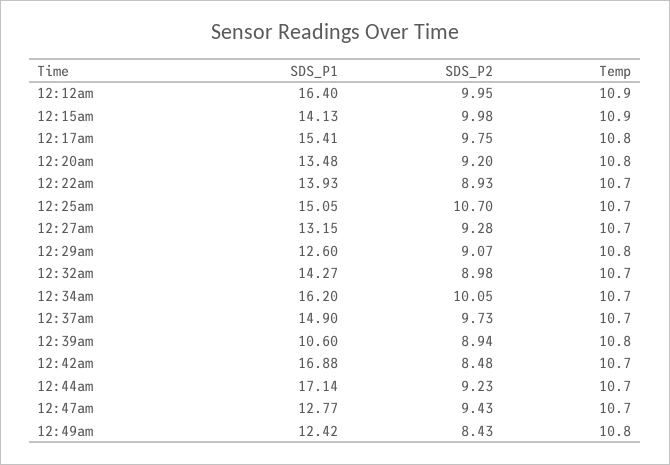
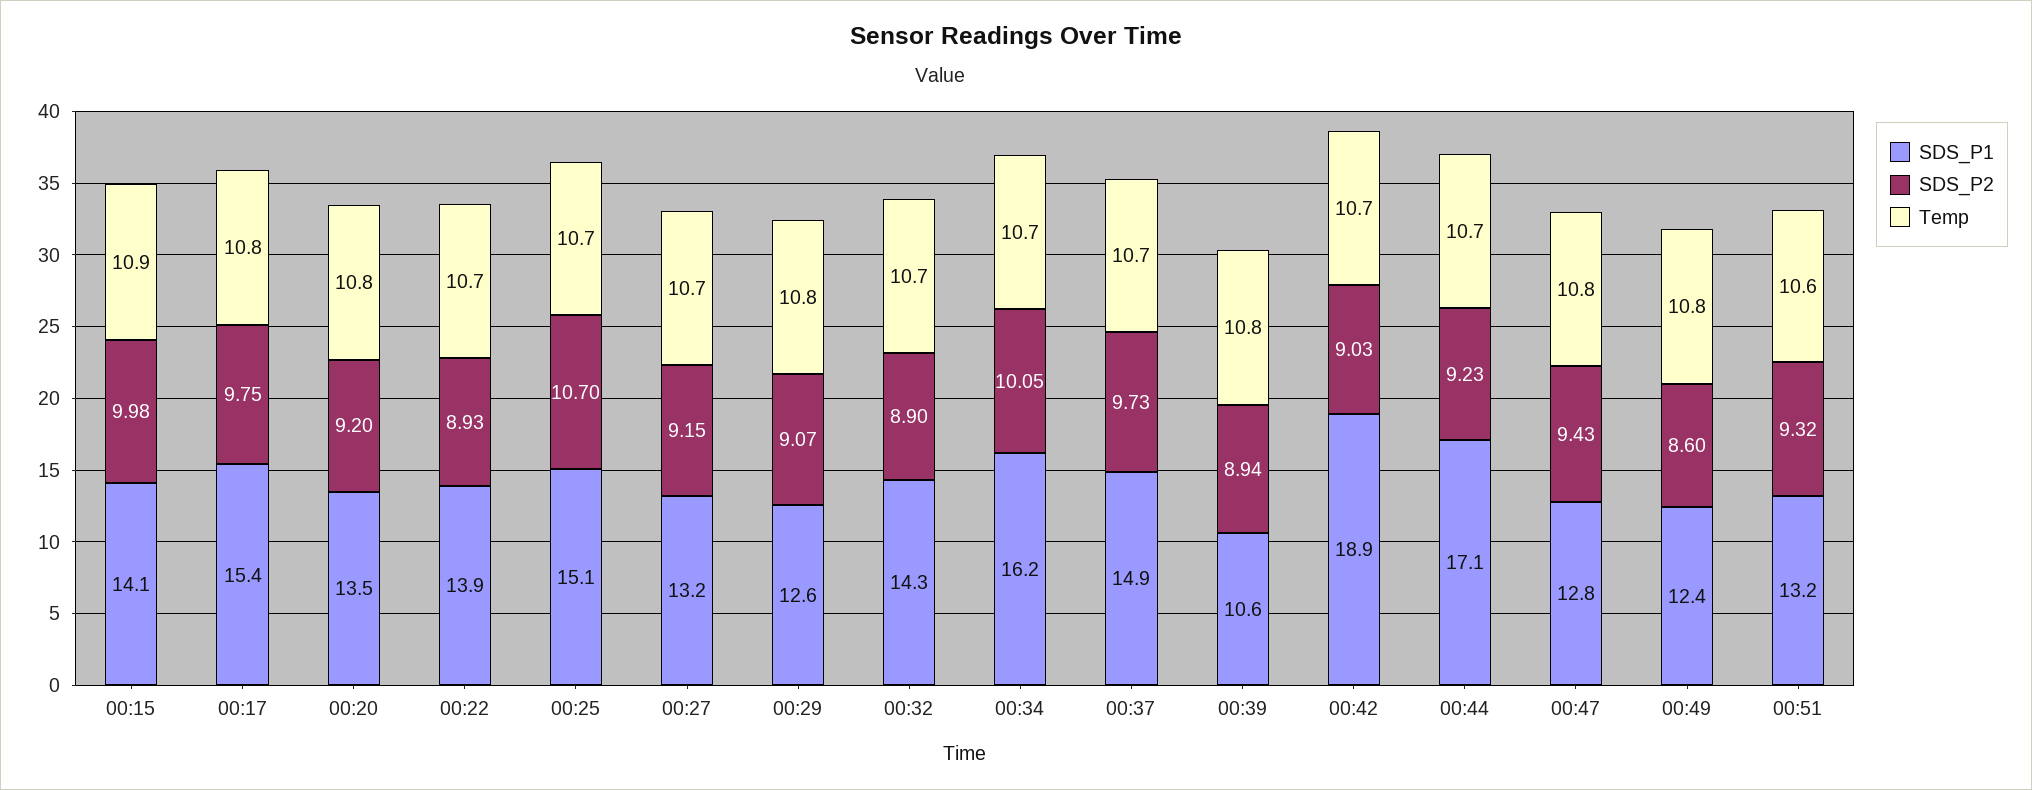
SDS_P1, 12:12am: 16.4 -> none
SDS_P2, 12:12am: 9.95 -> none
Temp, 12:12am: 10.9 -> none
SDS_P2, 12:27am: 9.28 -> 9.15
SDS_P2, 12:32am: 8.98 -> 8.9
SDS_P1, 12:42am: 16.88 -> 18.9
SDS_P2, 12:42am: 8.48 -> 9.03
Temp, 12:47am: 10.7 -> 10.8
SDS_P2, 12:49am: 8.43 -> 8.6
SDS_P1, 00:51: none -> 13.2
SDS_P2, 00:51: none -> 9.32
Temp, 00:51: none -> 10.6

